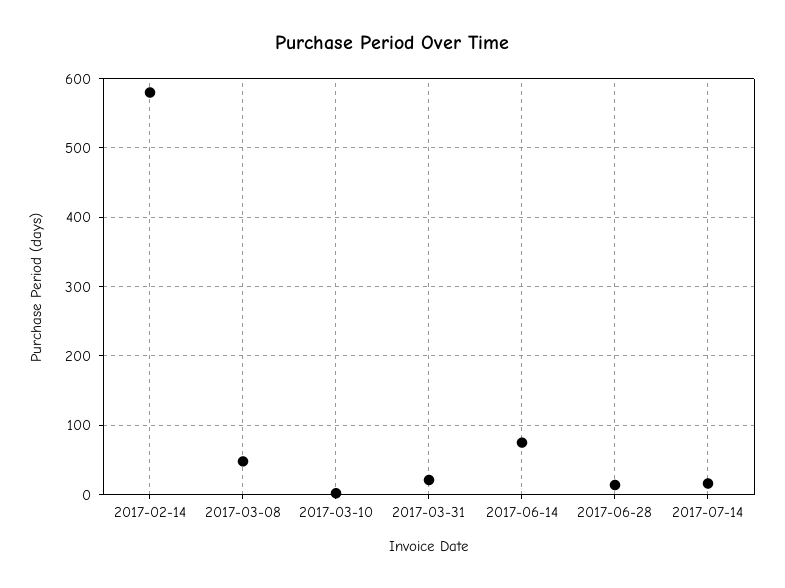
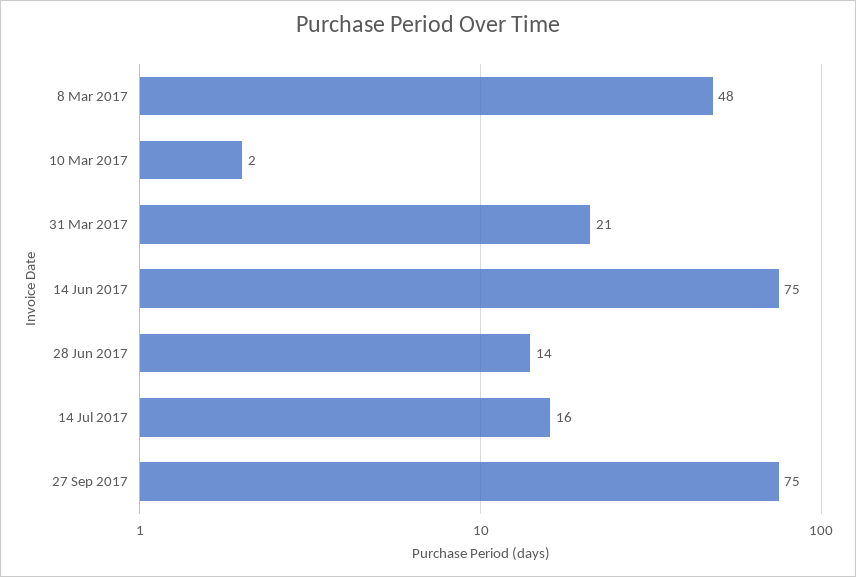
2017-02-14: 580 -> none
27 Sep 2017: none -> 75

